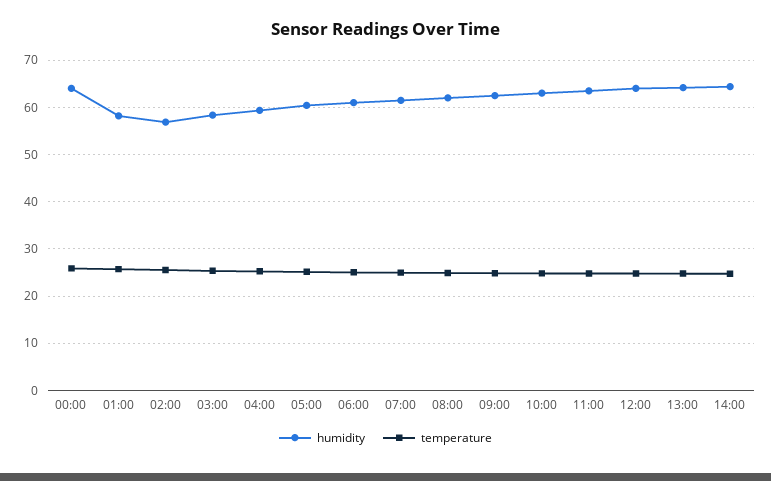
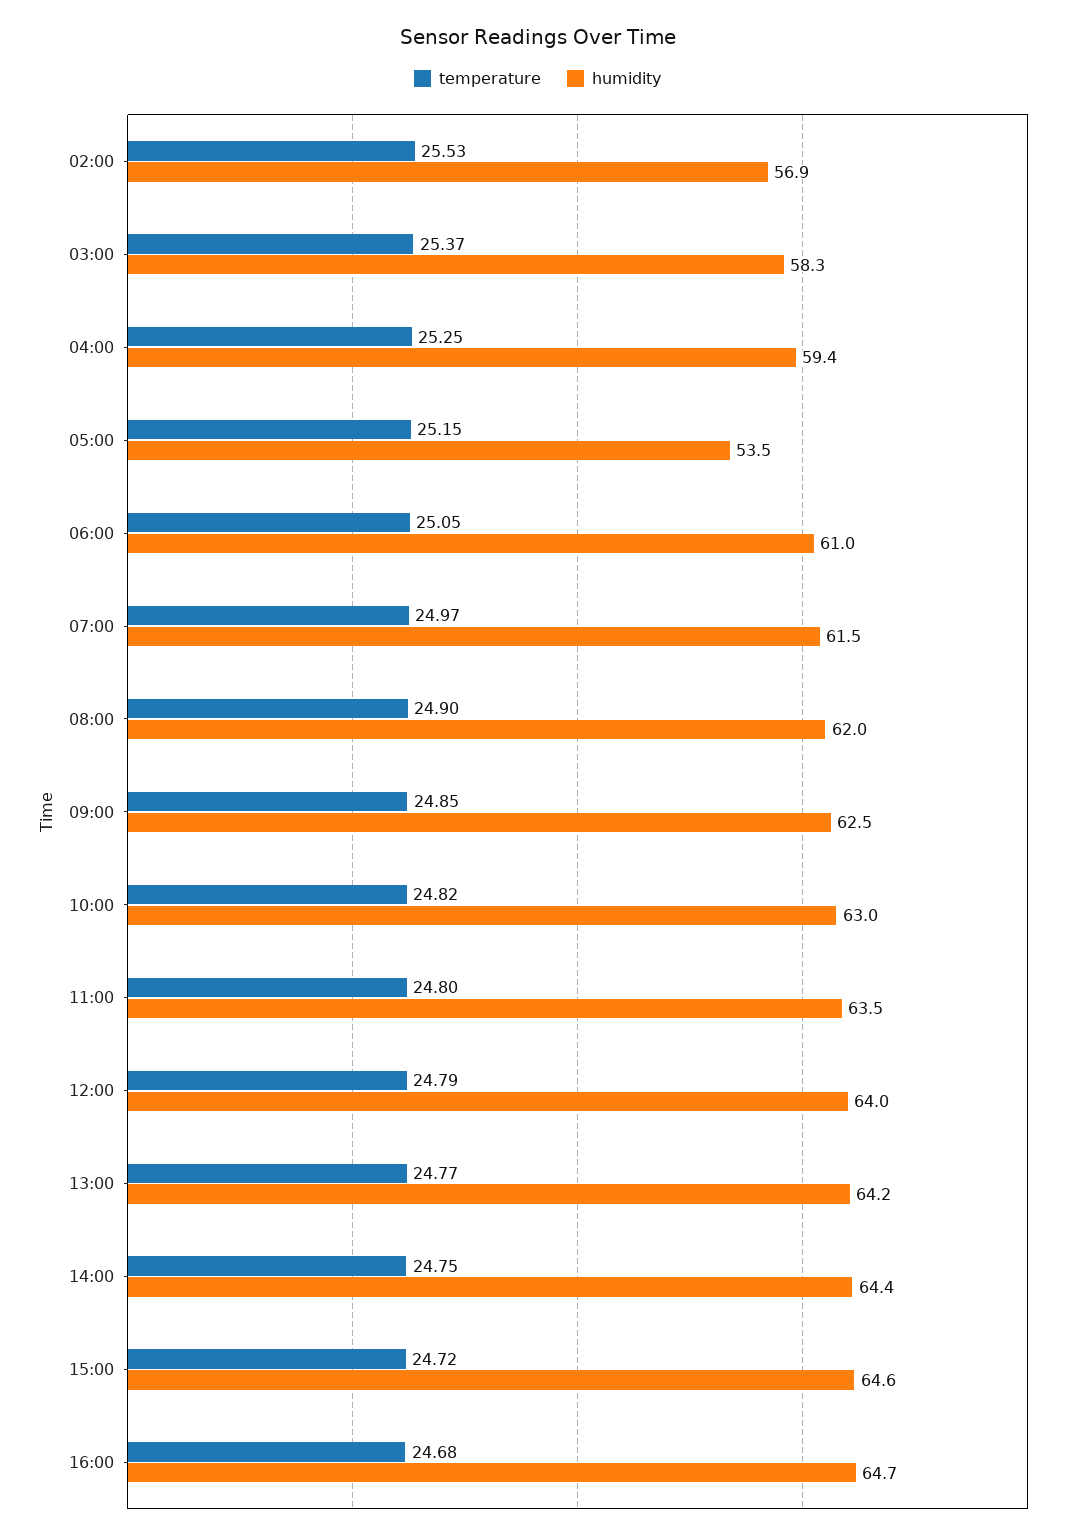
humidity, 00:00: 64 -> none
temperature, 00:00: 26 -> none
humidity, 01:00: 58 -> none
temperature, 01:00: 26 -> none
humidity, 05:00: 60 -> 53.5
temperature, 15:00: none -> 24.72
humidity, 15:00: none -> 64.6
temperature, 16:00: none -> 24.68
humidity, 16:00: none -> 64.7

